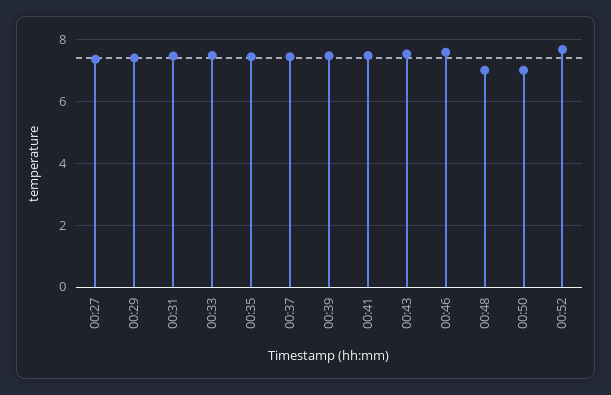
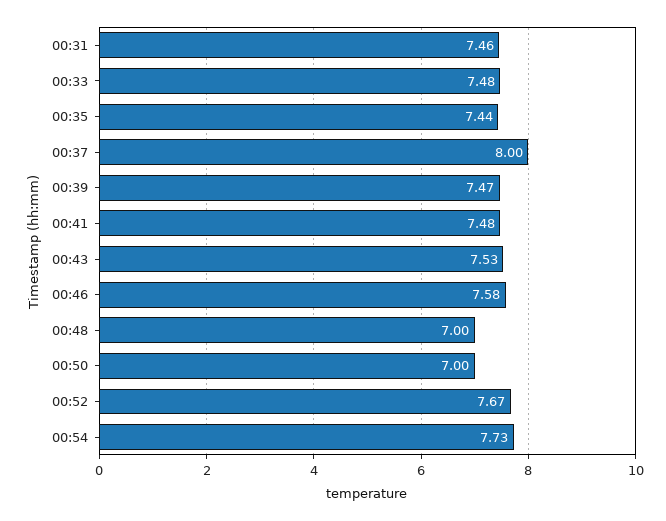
00:27: 7.4 -> none
00:29: 7.4 -> none
00:37: 7.4 -> 8
00:54: none -> 7.73

